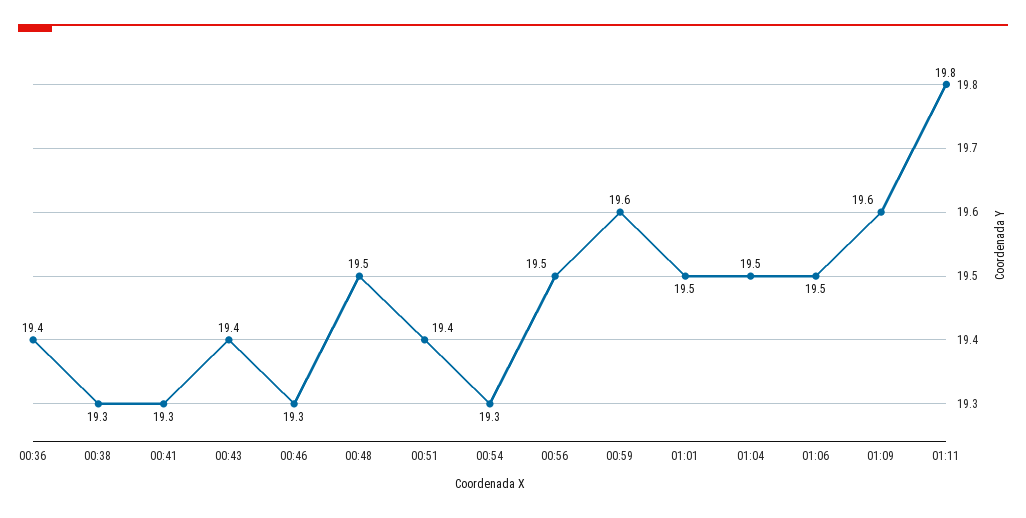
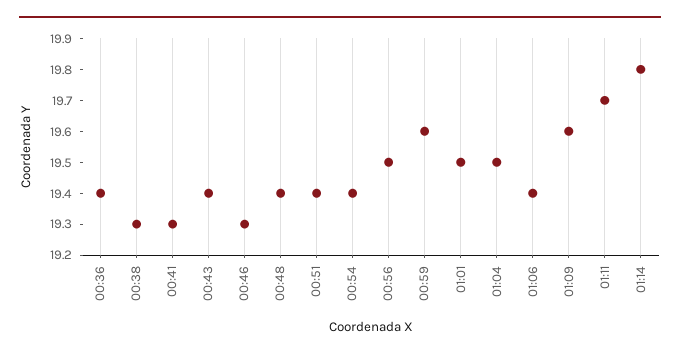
00:48: 19.5 -> 19.4
00:54: 19.3 -> 19.4
01:06: 19.5 -> 19.4
01:11: 19.8 -> 19.7
01:14: none -> 19.8

